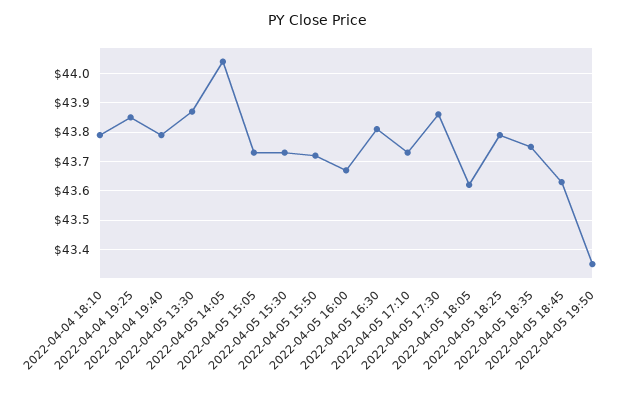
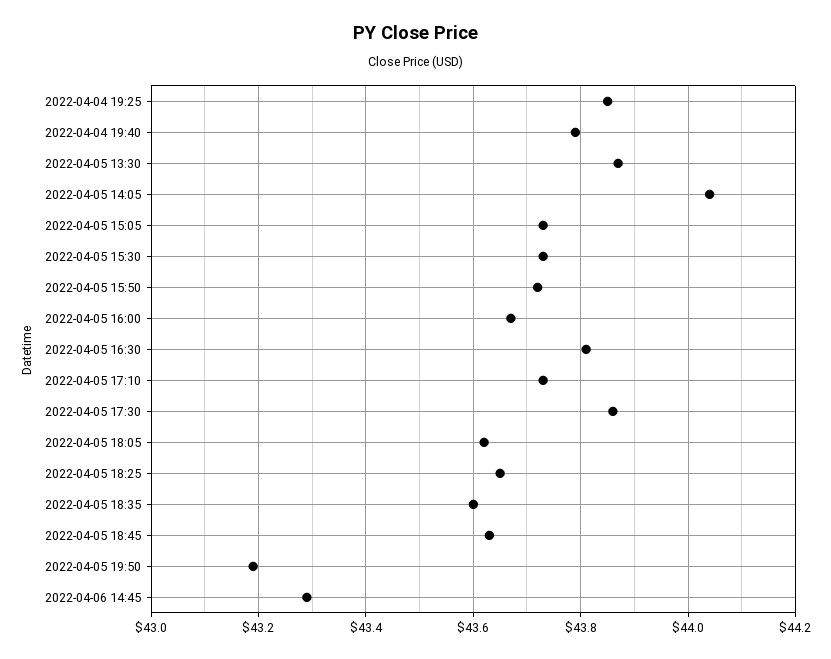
2022-04-04 18:10: 43.8 -> none
2022-04-05 18:25: 43.8 -> 43.65
2022-04-05 18:35: 43.75 -> 43.6
2022-04-05 19:50: 43.35 -> 43.2
2022-04-06 14:45: none -> 43.3

